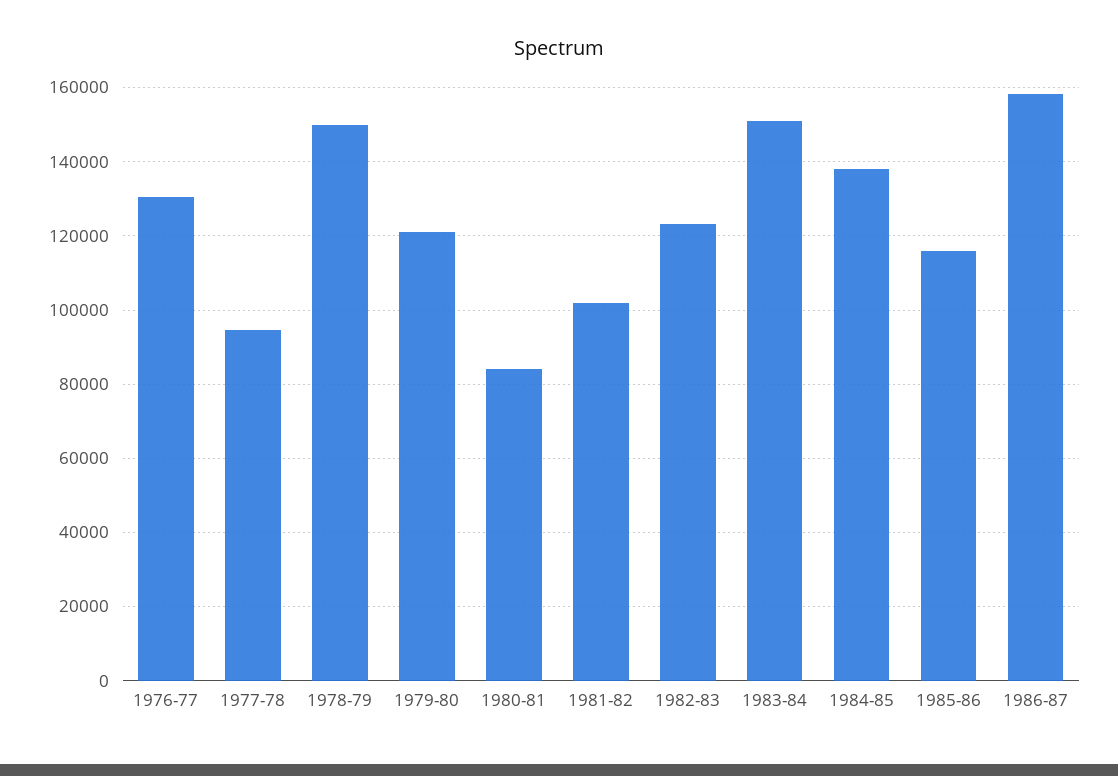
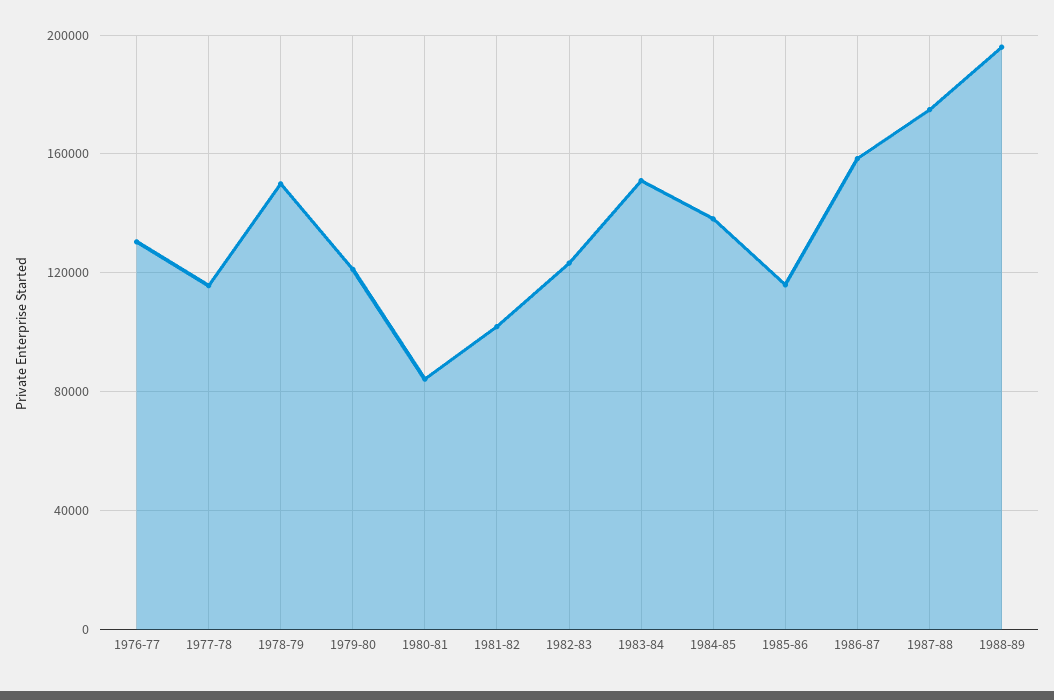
1977-78: 94000 -> 115000
1987-88: none -> 175000
1988-89: none -> 195000

